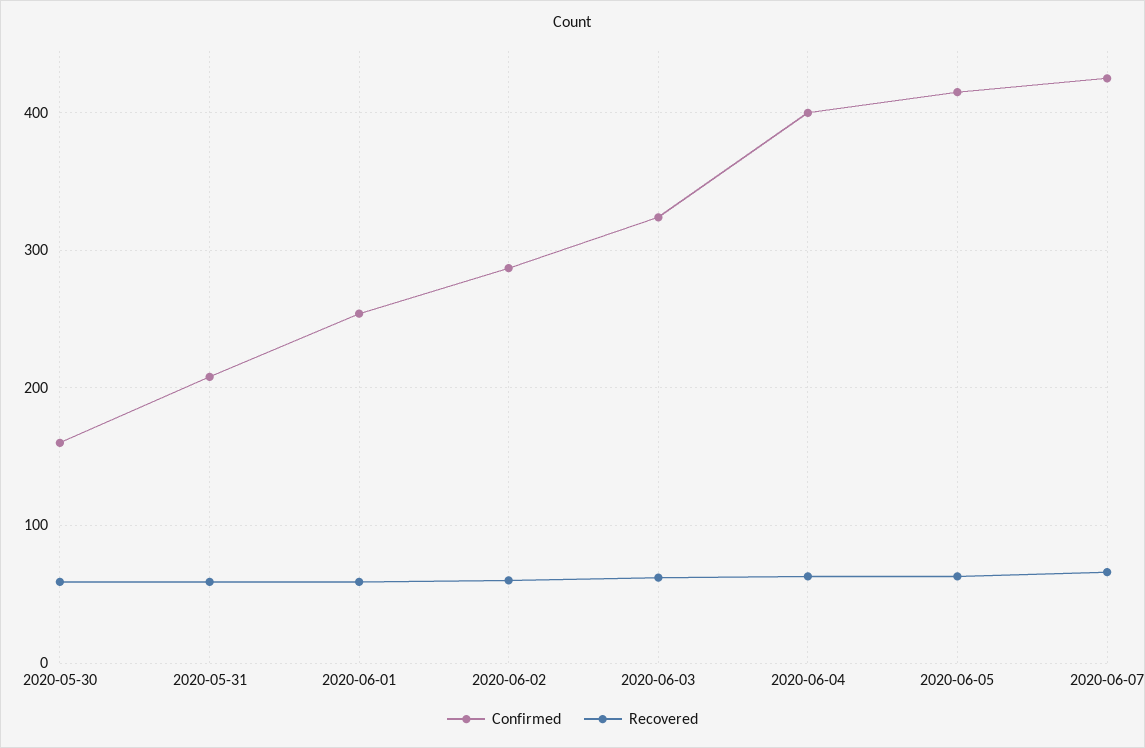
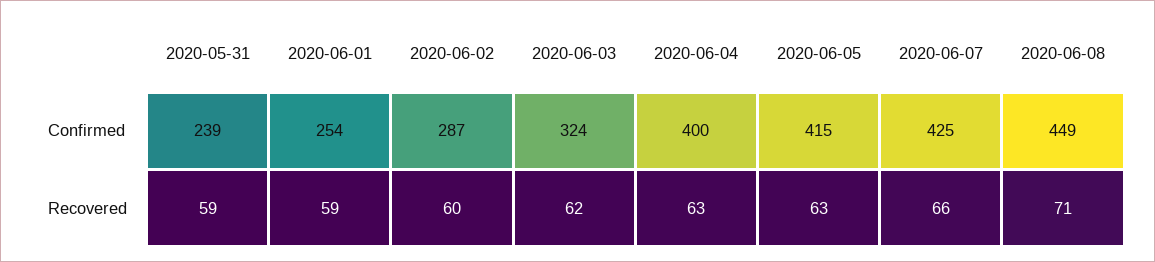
Confirmed, 2020-05-30: 160 -> none
Recovered, 2020-05-30: 60 -> none
Confirmed, 2020-05-31: 210 -> 239
Confirmed, 2020-06-08: none -> 449
Recovered, 2020-06-08: none -> 71

